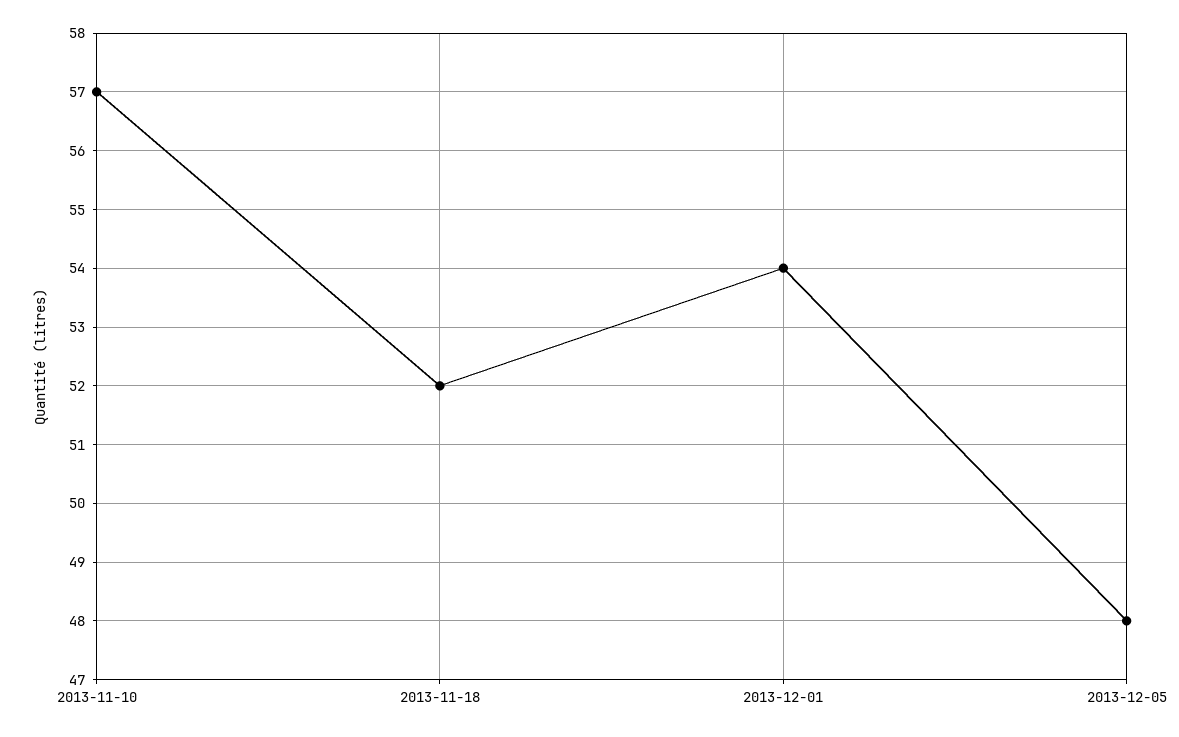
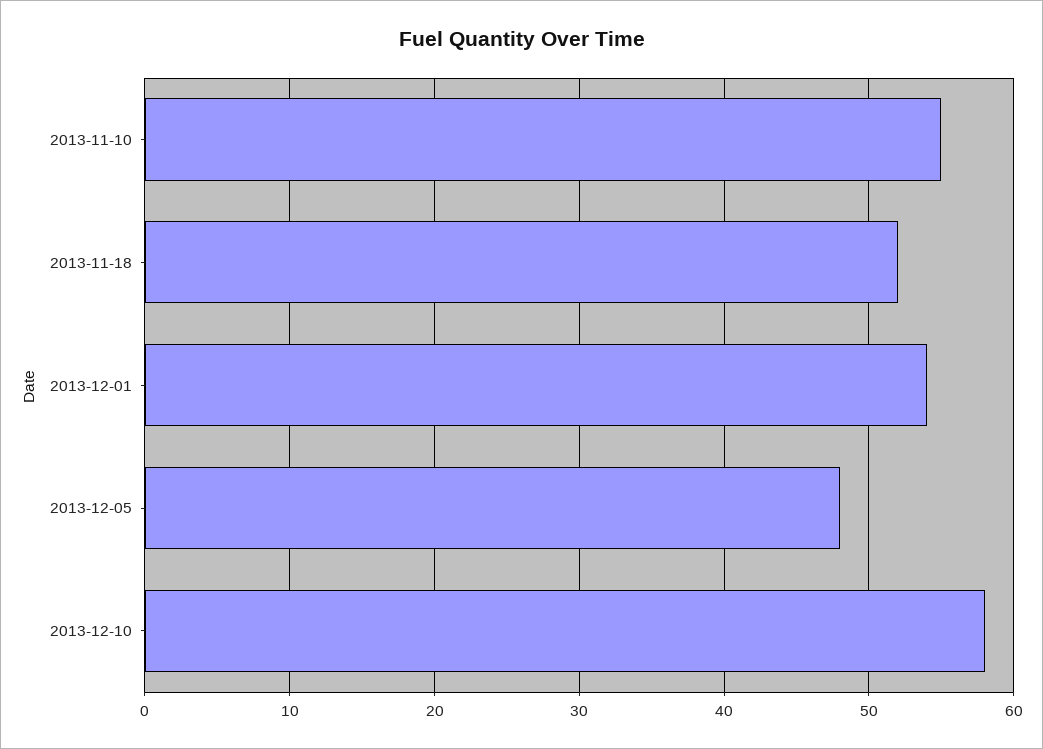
2013-11-10: 57 -> 55
2013-12-10: none -> 58

